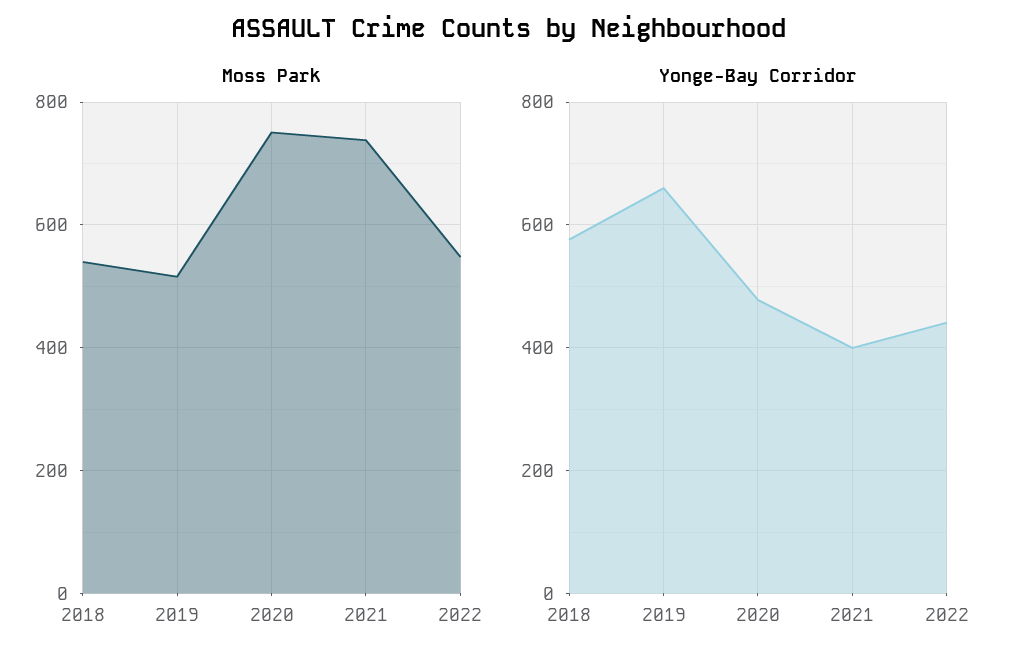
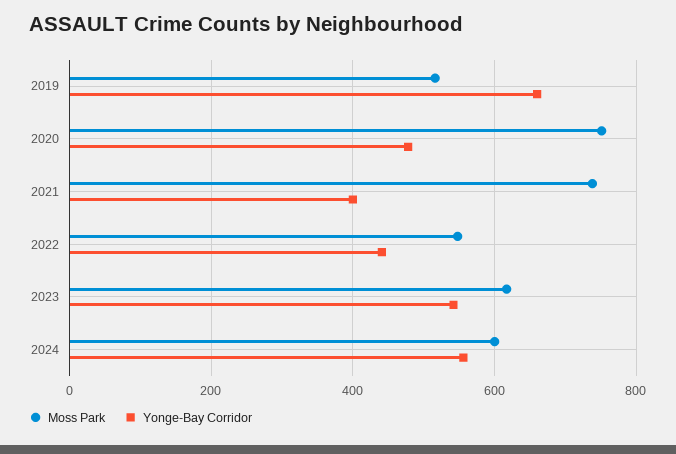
Moss Park, 2018: 540 -> none
Yonge-Bay Corridor, 2018: 580 -> none
Moss Park, 2023: none -> 620
Yonge-Bay Corridor, 2023: none -> 540
Moss Park, 2024: none -> 600
Yonge-Bay Corridor, 2024: none -> 560

